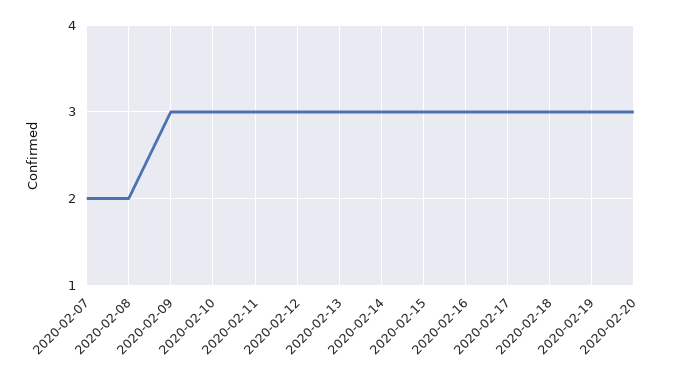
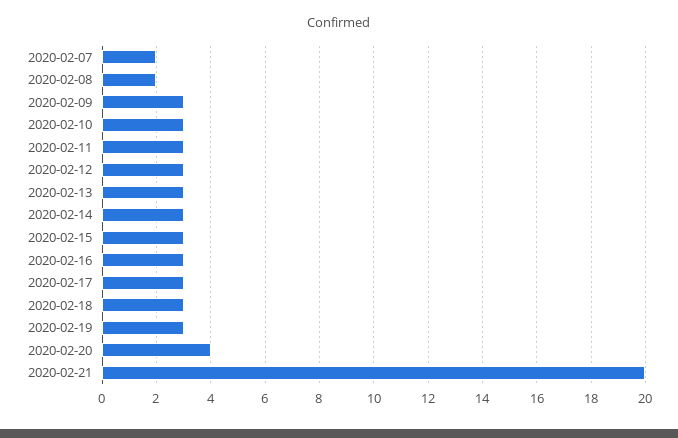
2020-02-20: 3 -> 4
2020-02-21: none -> 20

